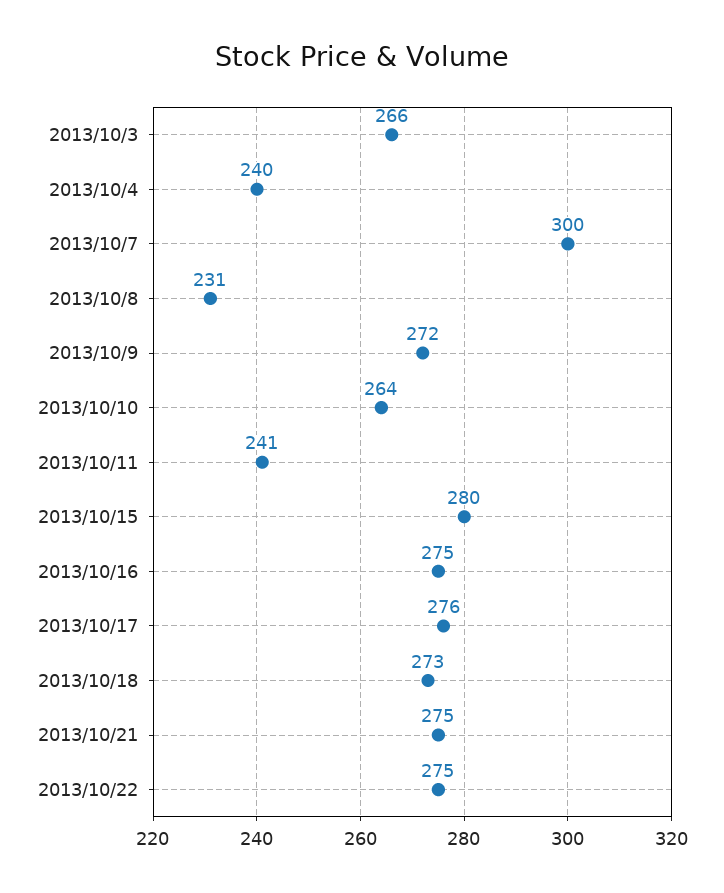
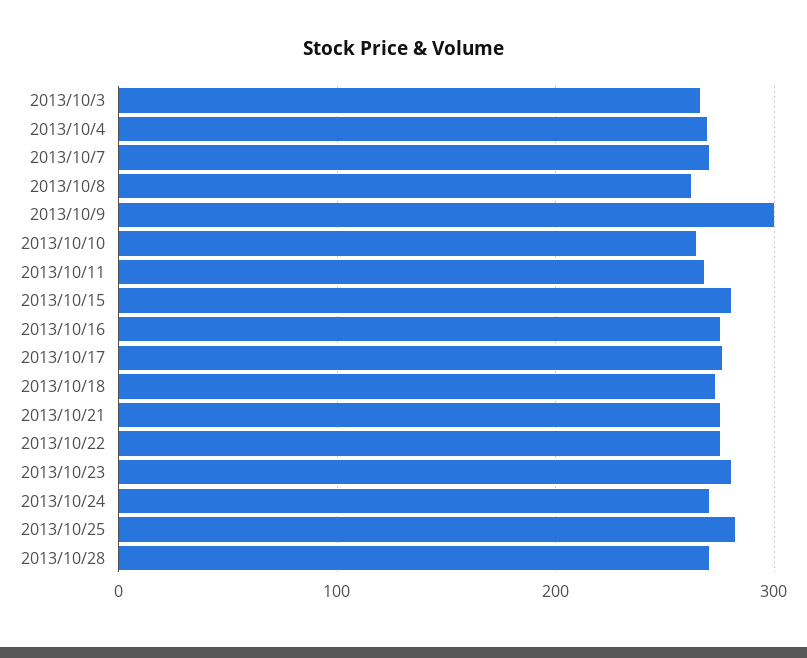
2013/10/4: 240 -> 270
2013/10/7: 300 -> 270
2013/10/8: 231 -> 260
2013/10/9: 272 -> 300
2013/10/11: 241 -> 270
2013/10/23: none -> 280
2013/10/24: none -> 270
2013/10/25: none -> 280
2013/10/28: none -> 270

